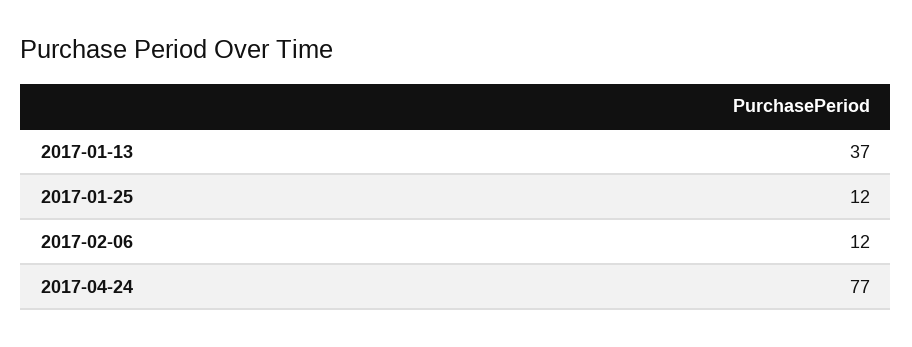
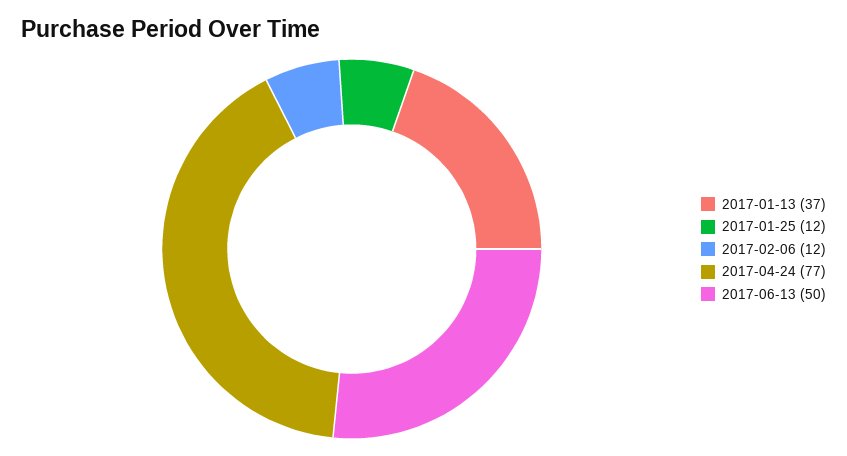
2017-06-13: none -> 50

